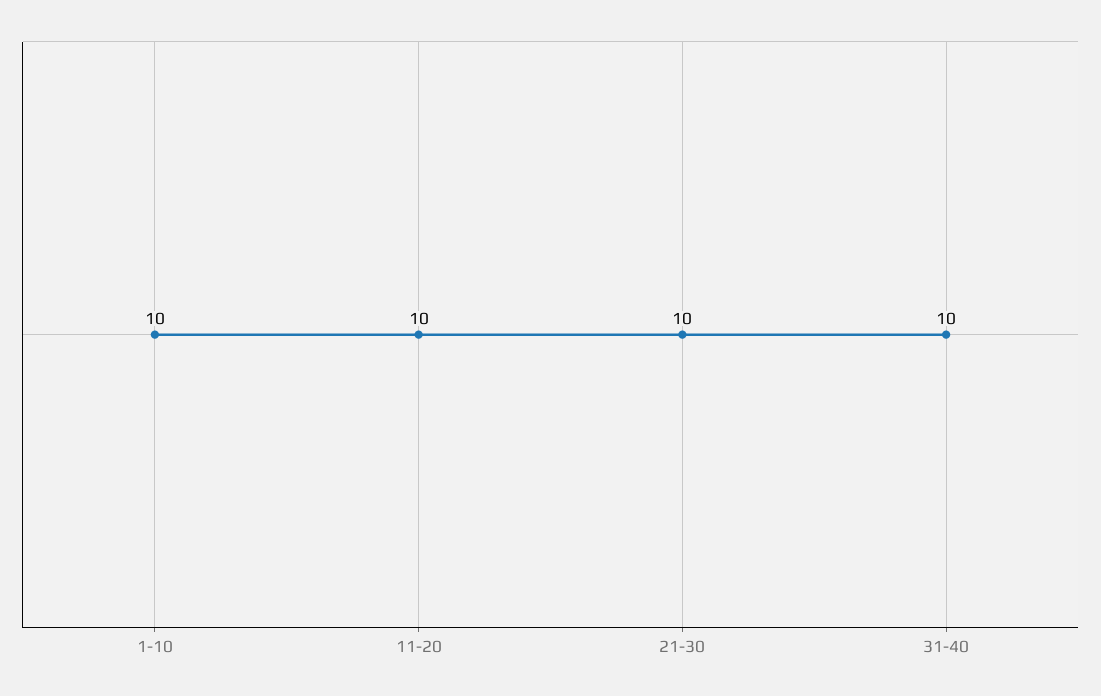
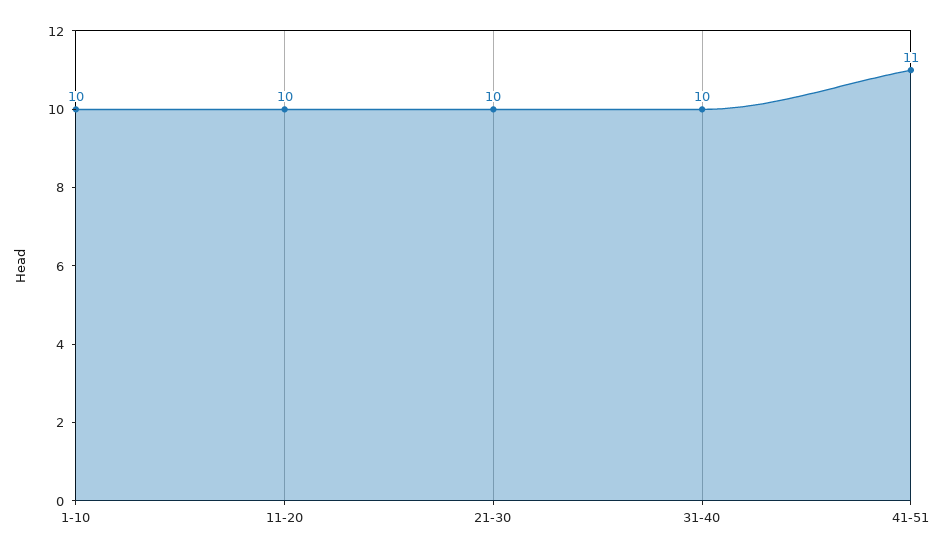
41-51: none -> 11

